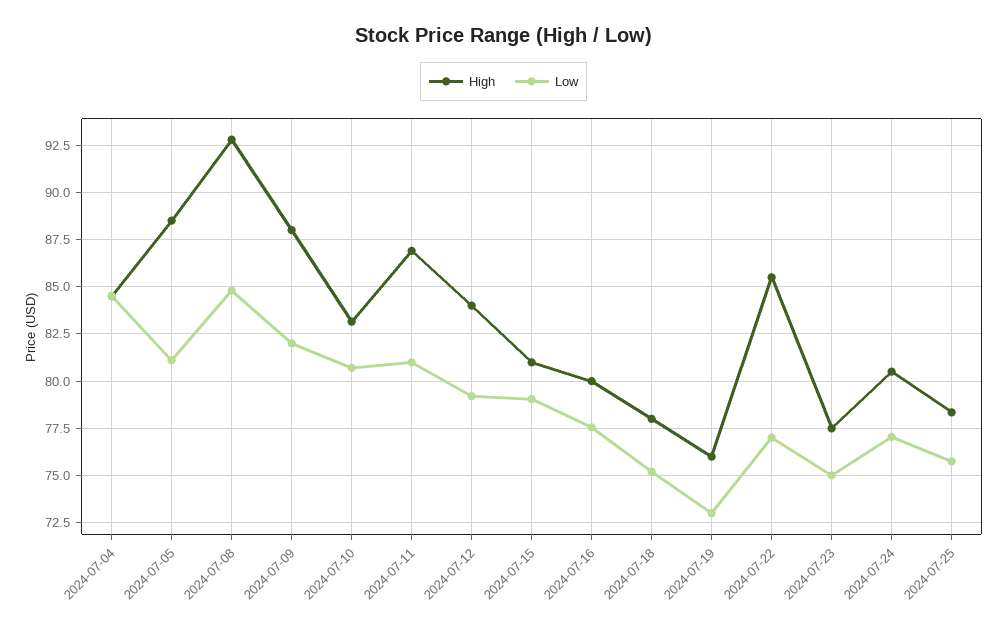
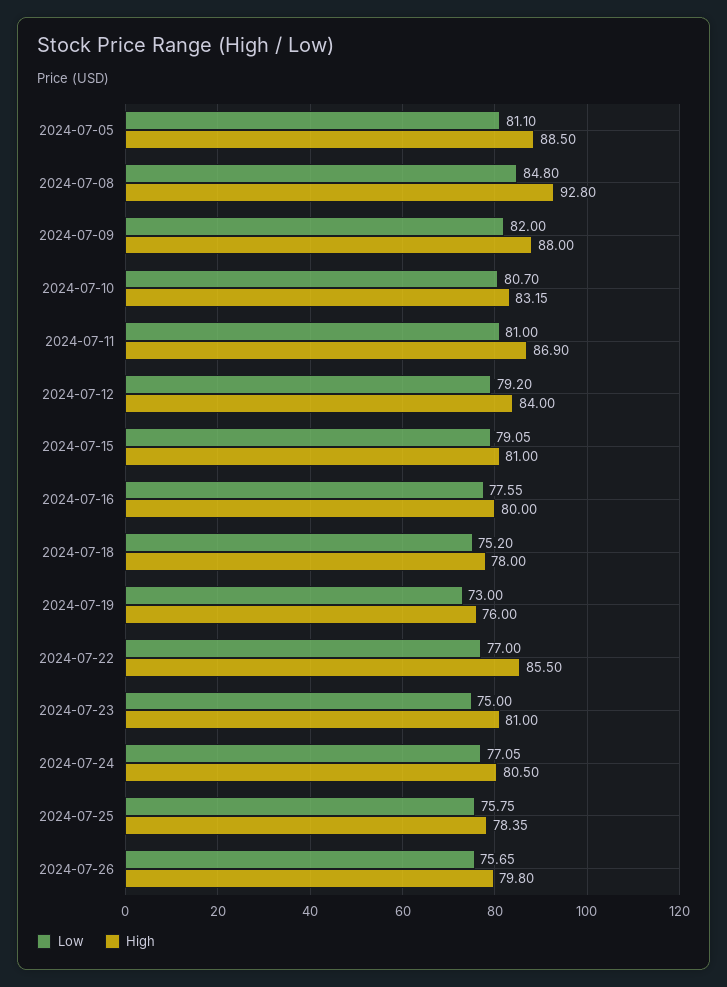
High, 2024-07-04: 84.5 -> none
Low, 2024-07-04: 84.5 -> none
High, 2024-07-23: 77.5 -> 81
Low, 2024-07-26: none -> 75.65
High, 2024-07-26: none -> 79.8

